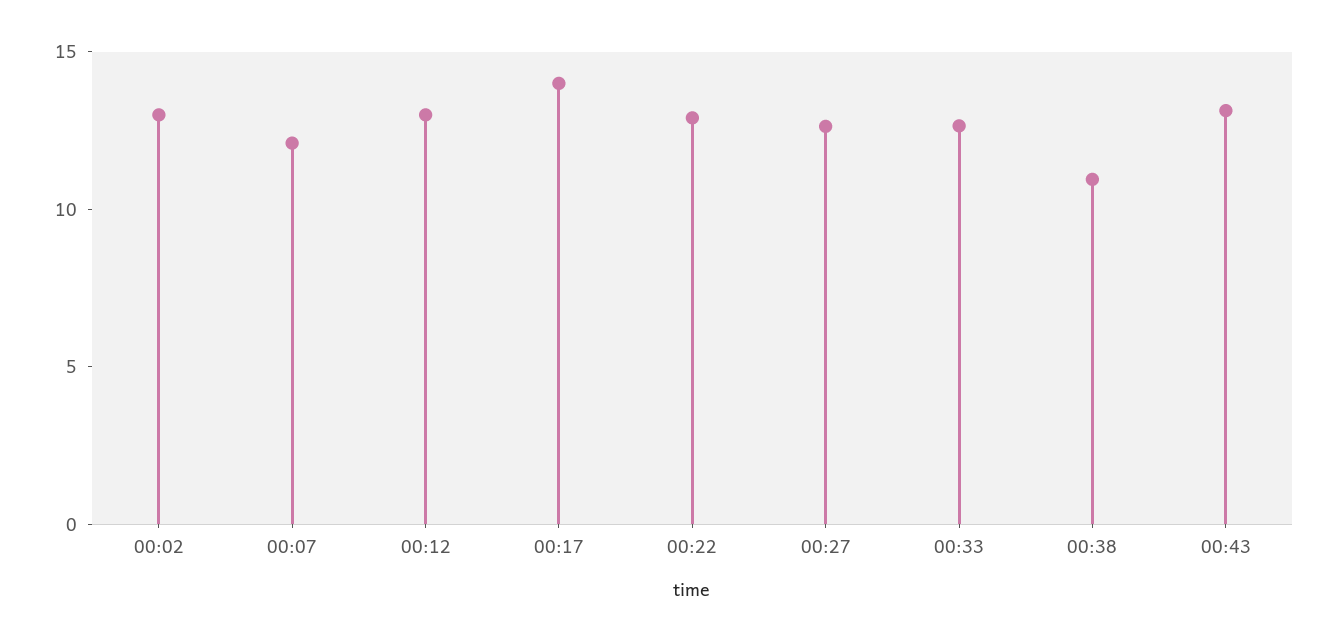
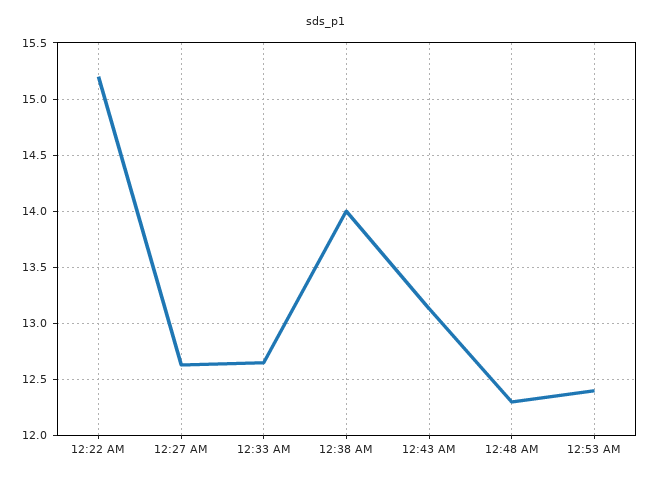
00:02: 13 -> none
00:07: 12 -> none
00:12: 13 -> none
00:17: 14 -> none
00:22: 13 -> 15.2
00:38: 11 -> 14
12:48 AM: none -> 12.3
12:53 AM: none -> 12.4

